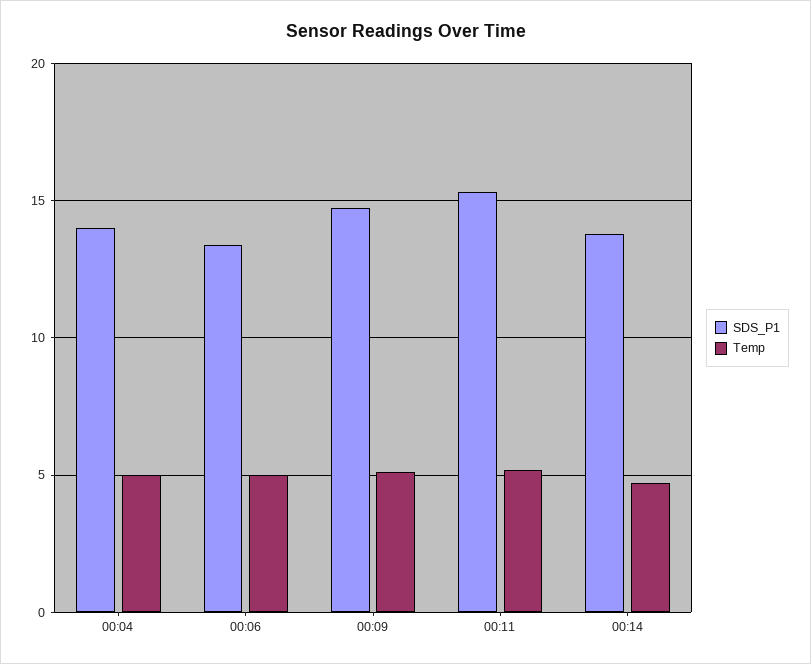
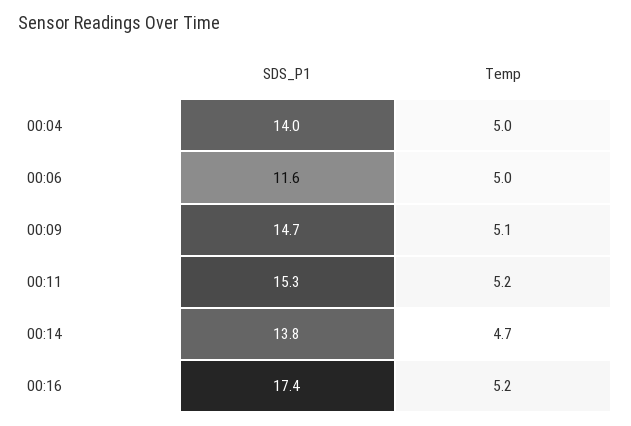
SDS_P1, 00:06: 13.5 -> 11.6
SDS_P1, 00:16: none -> 17.4
Temp, 00:16: none -> 5.2

